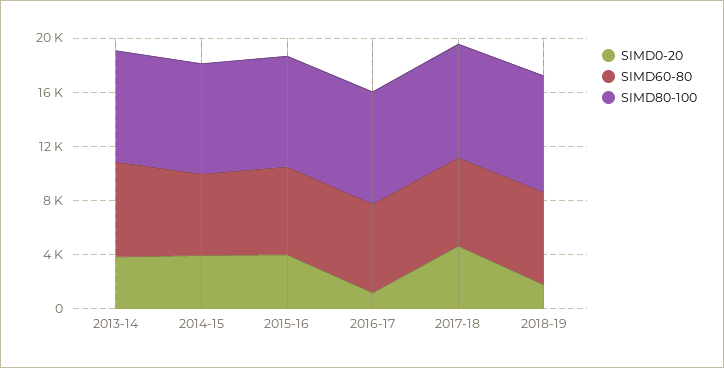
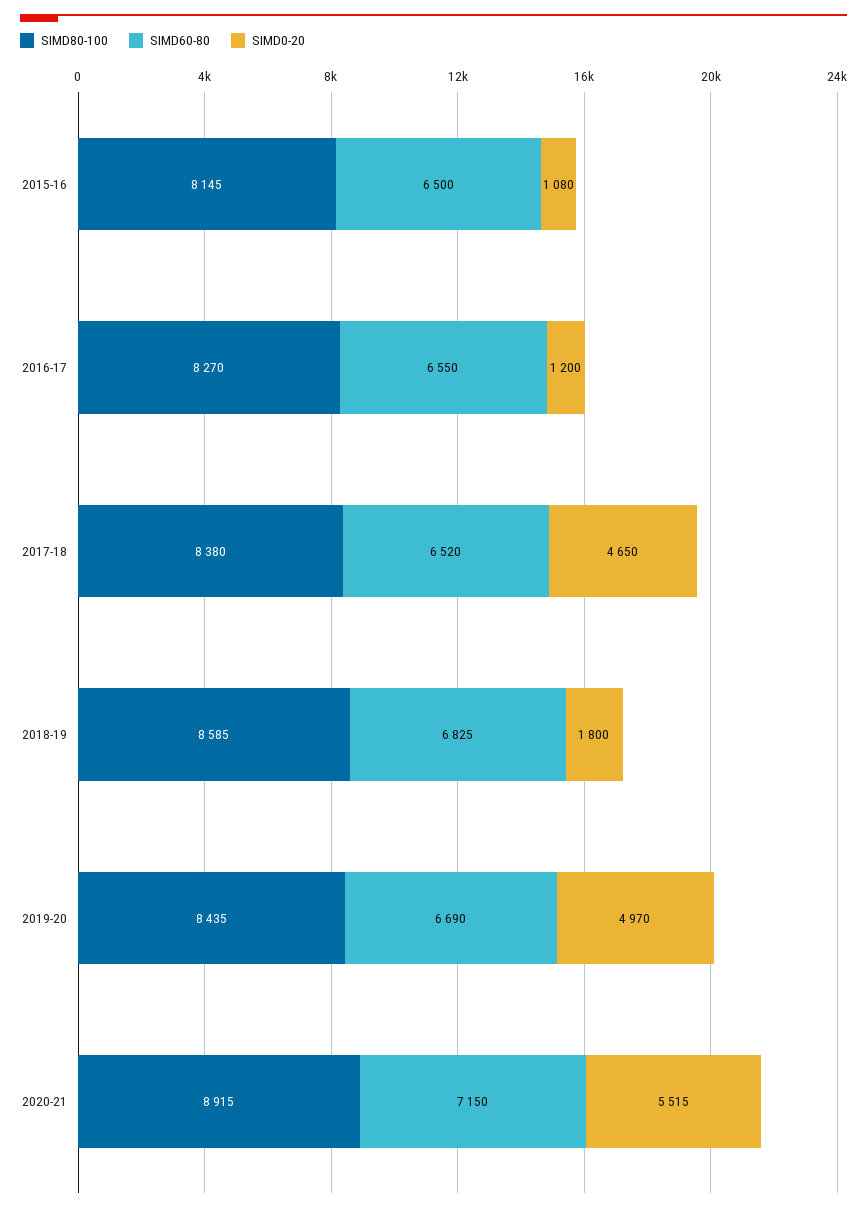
SIMD0-20, 2013-14: 4000 -> none
SIMD60-80, 2013-14: 7000 -> none
SIMD80-100, 2013-14: 8000 -> none
SIMD0-20, 2014-15: 4000 -> none
SIMD60-80, 2014-15: 6000 -> none
SIMD80-100, 2014-15: 8000 -> none
SIMD0-20, 2015-16: 4000 -> 1080
SIMD80-100, 2019-20: none -> 8435
SIMD60-80, 2019-20: none -> 6690
SIMD0-20, 2019-20: none -> 4970
SIMD80-100, 2020-21: none -> 8915
SIMD60-80, 2020-21: none -> 7150
SIMD0-20, 2020-21: none -> 5515

